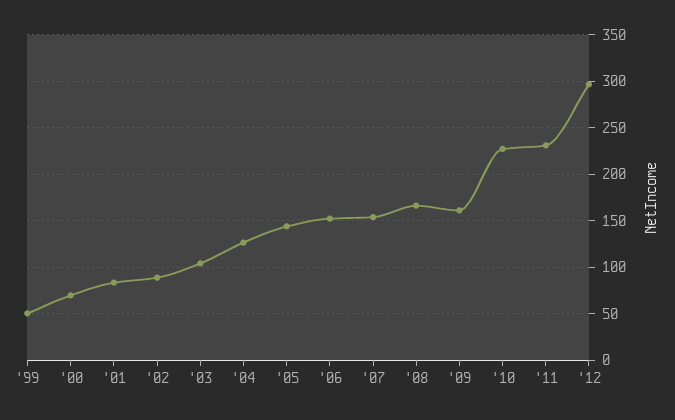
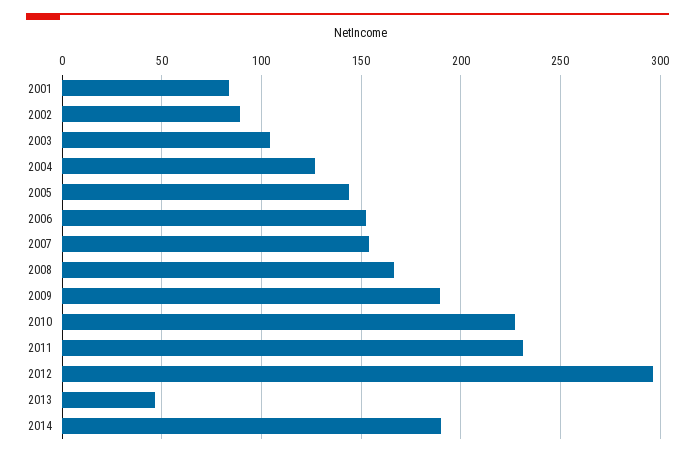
'99: 50 -> none
'00: 70 -> none
'09: 160 -> 190
2013: none -> 45
2014: none -> 190

